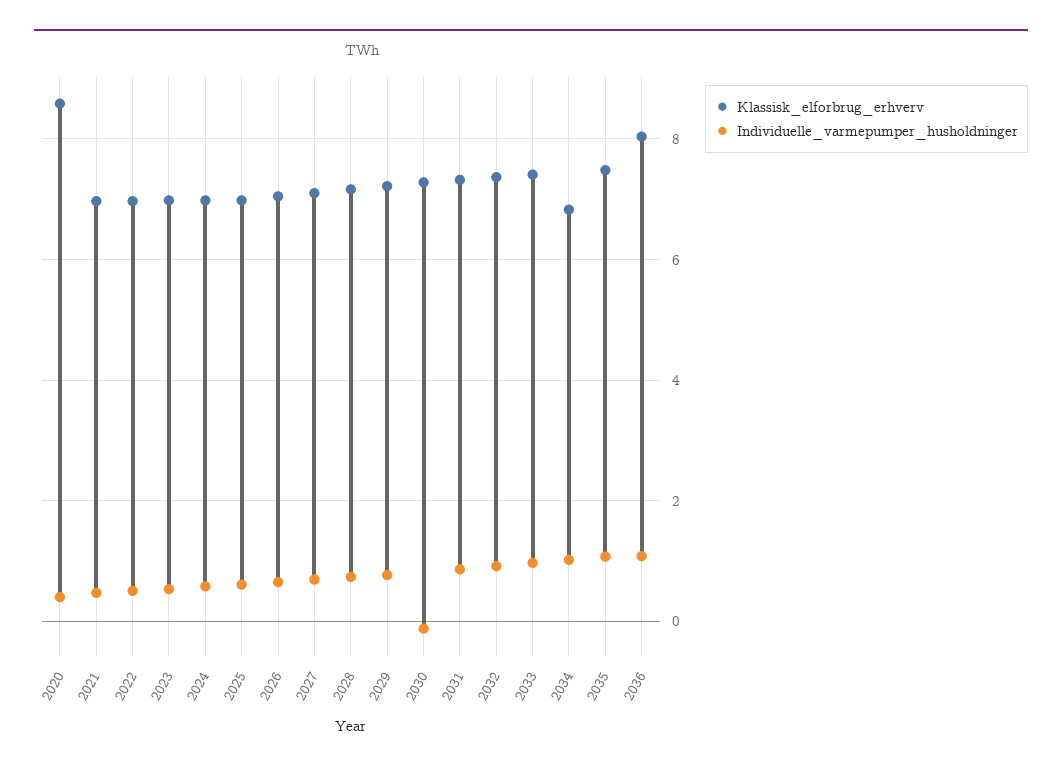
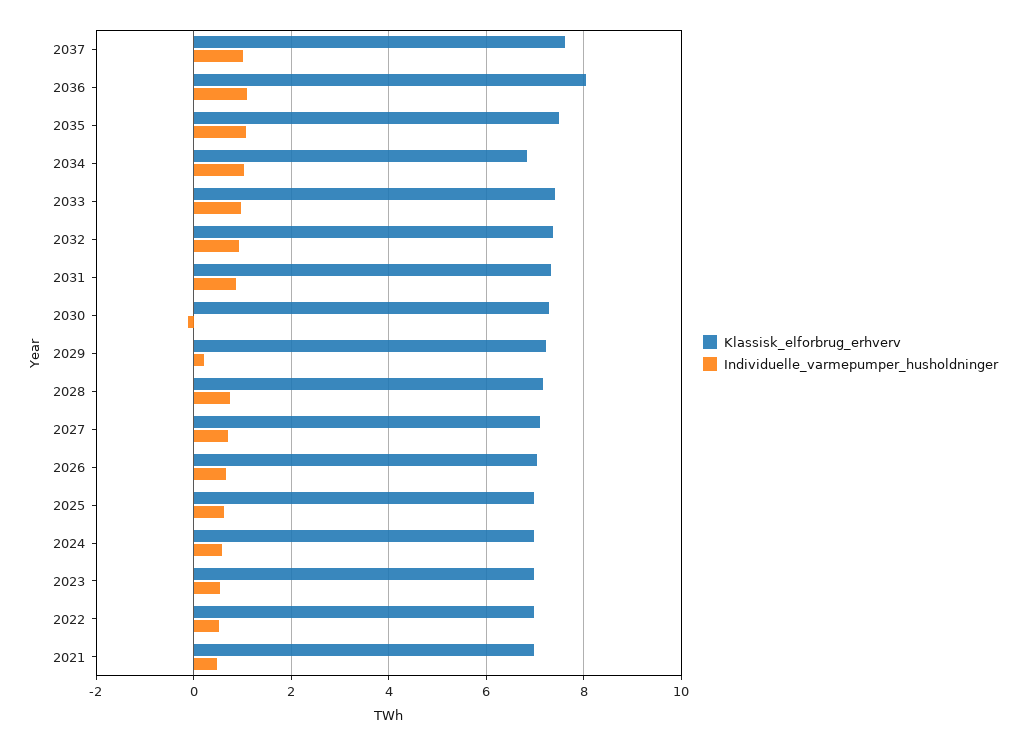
Klassisk_elforbrug_erhverv, 2020: 8.6 -> none
Individuelle_varmepumper_husholdninger, 2020: 0.4 -> none
Individuelle_varmepumper_husholdninger, 2029: 0.8 -> 0.2
Klassisk_elforbrug_erhverv, 2037: none -> 7.6
Individuelle_varmepumper_husholdninger, 2037: none -> 1

